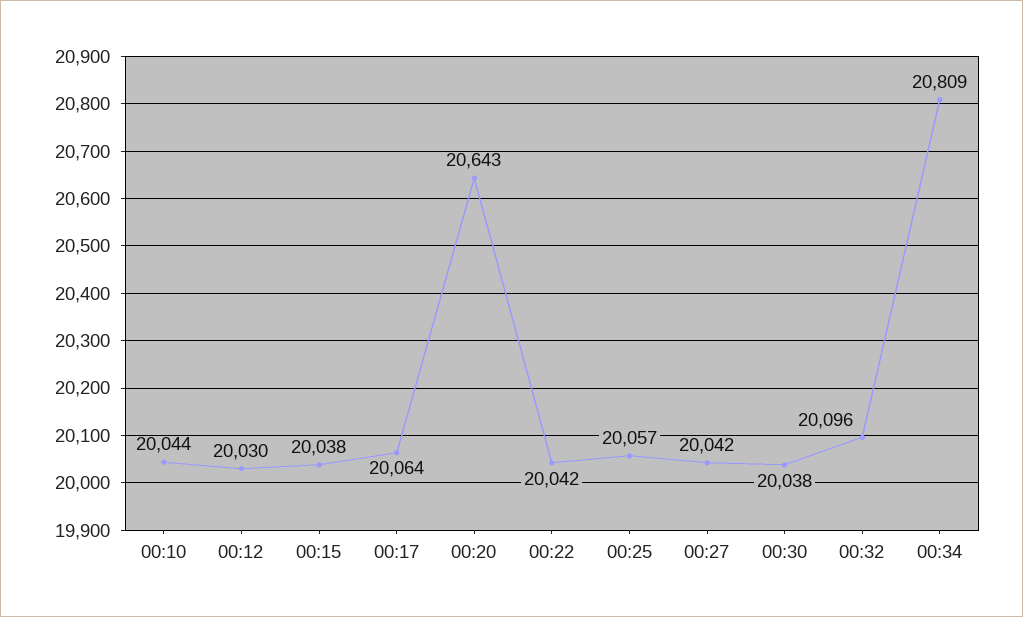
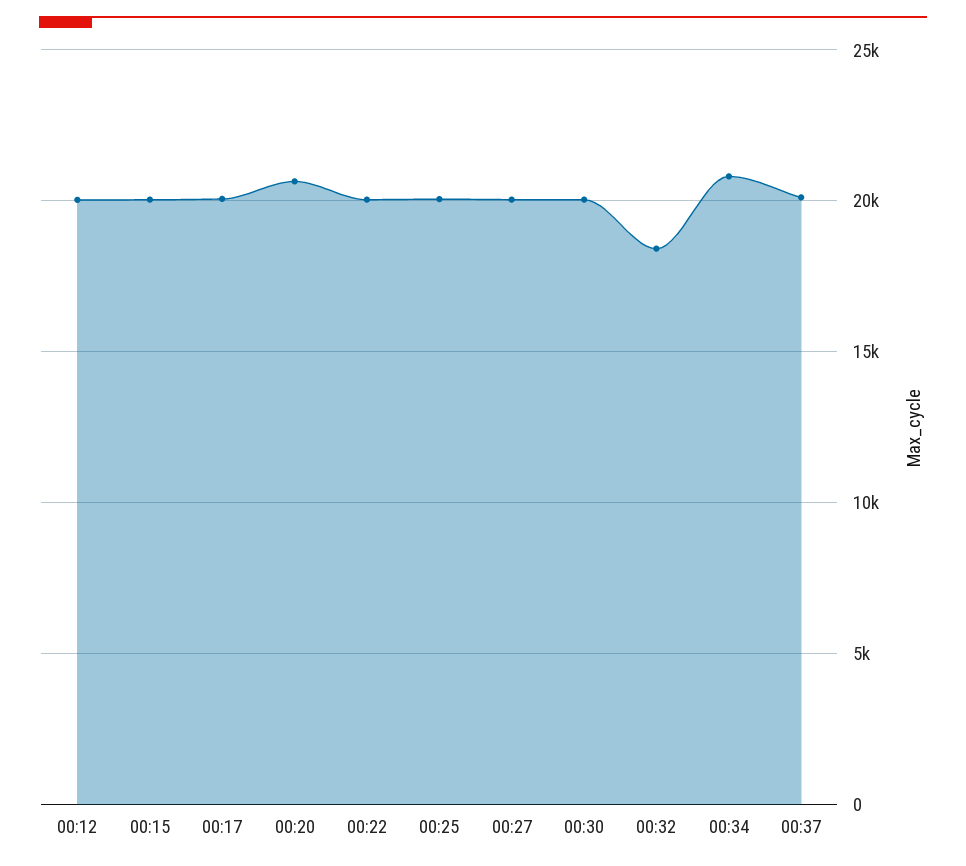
00:10: 20044 -> none
00:32: 20096 -> 18500
00:37: none -> 20000

